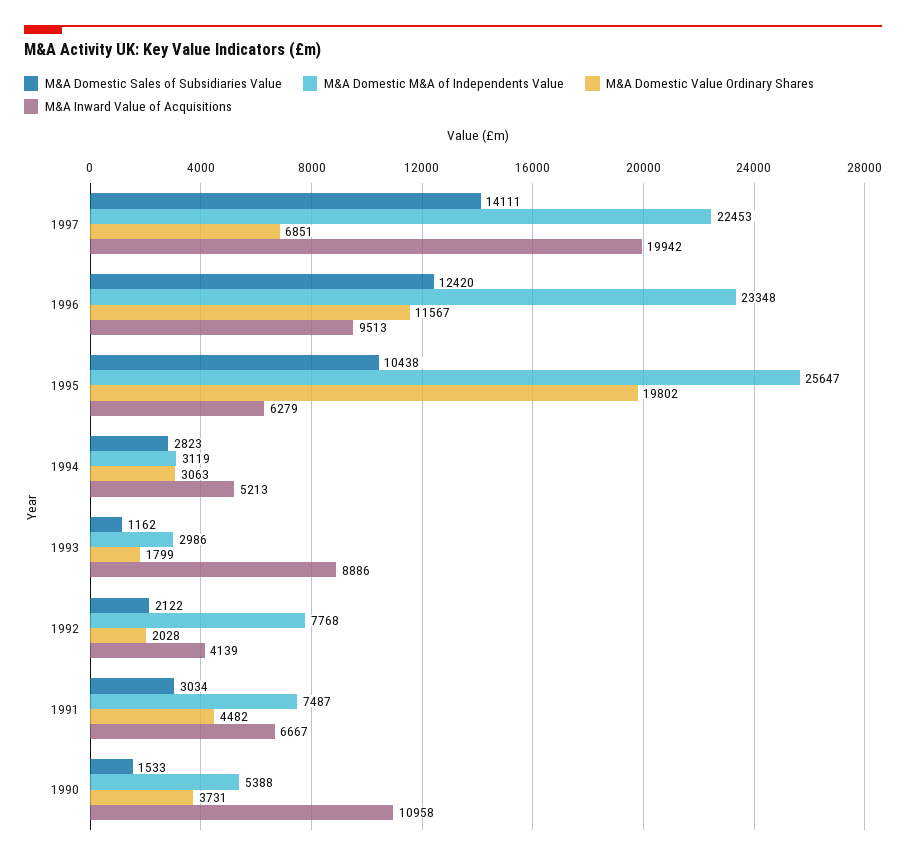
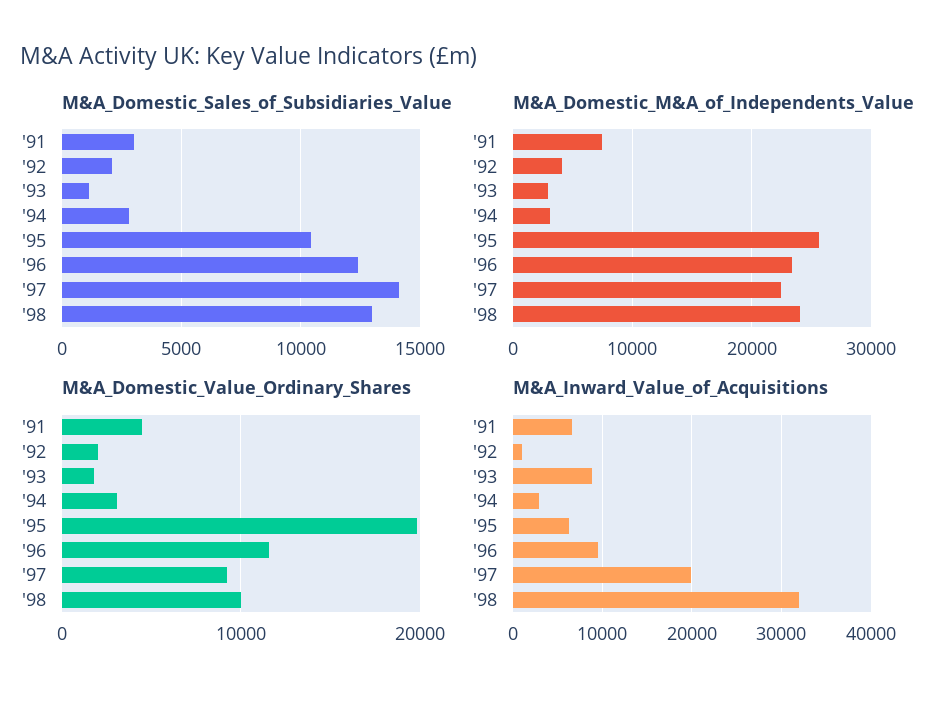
M&A Domestic Value Ordinary Shares, 1997: 6851 -> 9000
M&A Inward Value of Acquisitions, 1994: 5213 -> 3000
M&A Domestic M&A of Independents Value, 1992: 7768 -> 4000
M&A Inward Value of Acquisitions, 1992: 4139 -> 1000
M&A Domestic Sales of Subsidiaries Value, 1990: 1533 -> none
M&A Domestic M&A of Independents Value, 1990: 5388 -> none
M&A Domestic Value Ordinary Shares, 1990: 3731 -> none
M&A Inward Value of Acquisitions, 1990: 10958 -> none
M&A Domestic Sales of Subsidiaries Value, '98: none -> 13000
M&A Domestic M&A of Independents Value, '98: none -> 24000
M&A Domestic Value Ordinary Shares, '98: none -> 10000
M&A Inward Value of Acquisitions, '98: none -> 32000

